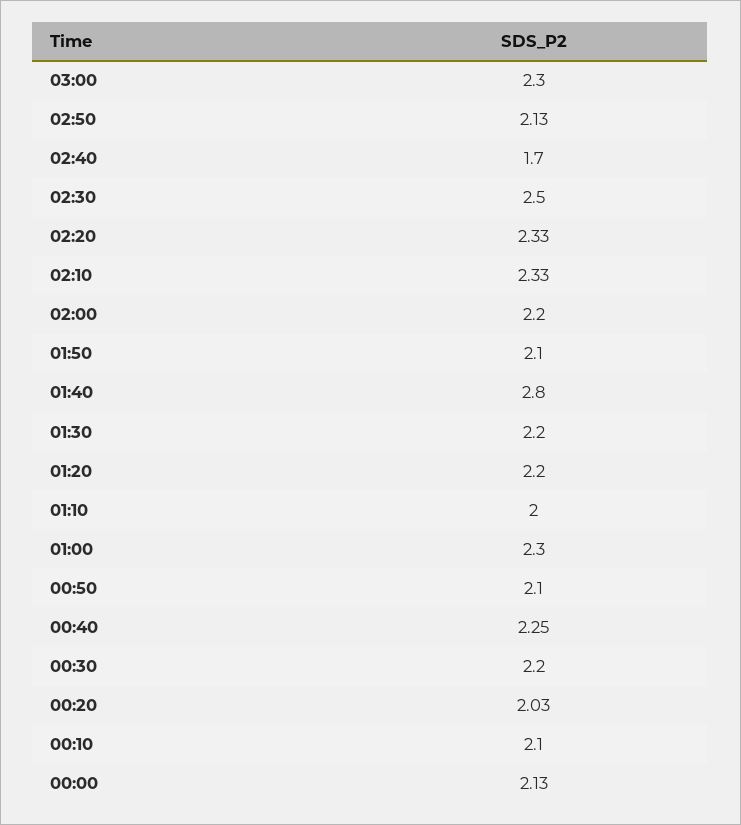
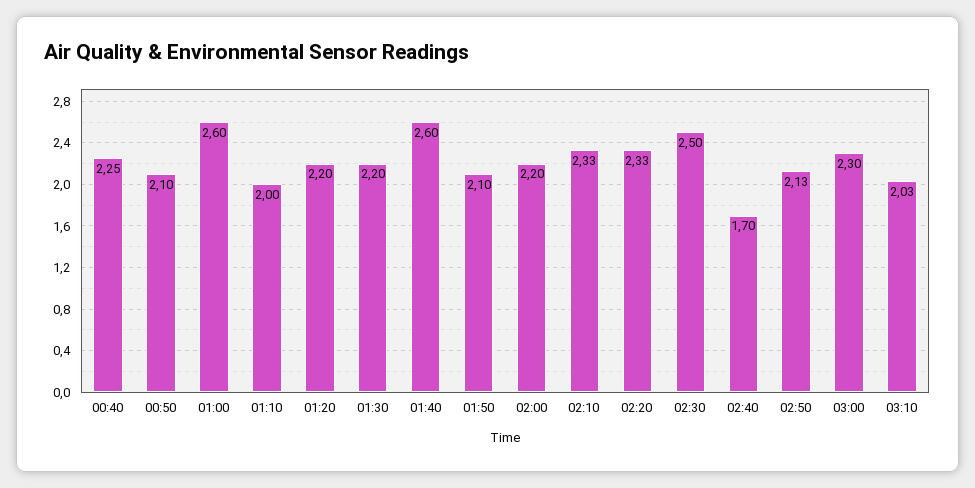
01:40: 2.8 -> 2.6
01:00: 2.3 -> 2.6
00:30: 2.2 -> none
00:20: 2.03 -> none
00:10: 2.1 -> none
00:00: 2.13 -> none
03:10: none -> 2.03

